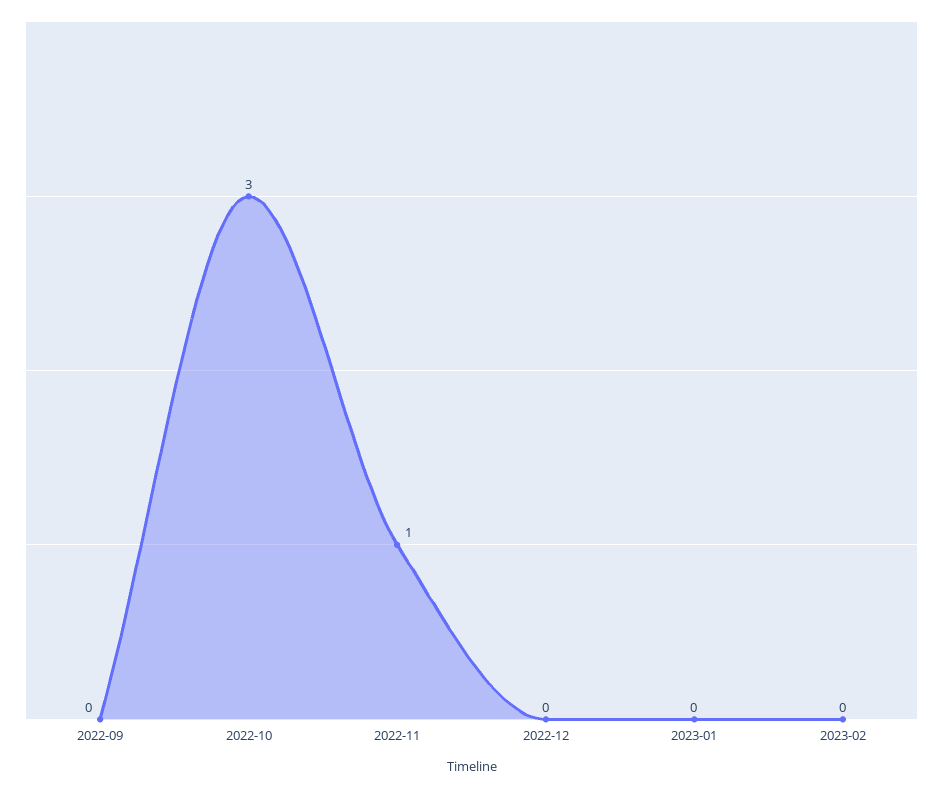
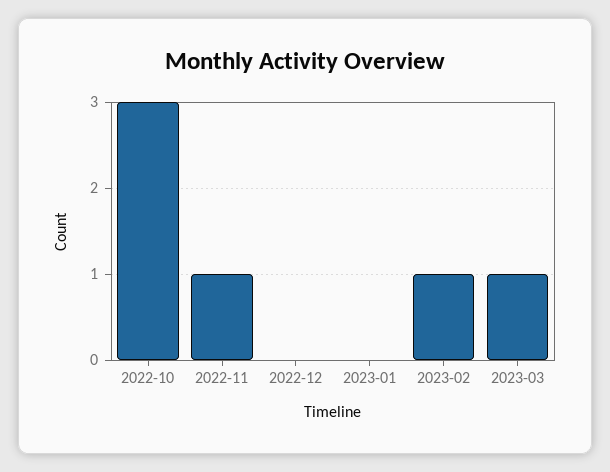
2022-09: 0 -> none
2023-02: 0 -> 1
2023-03: none -> 1

